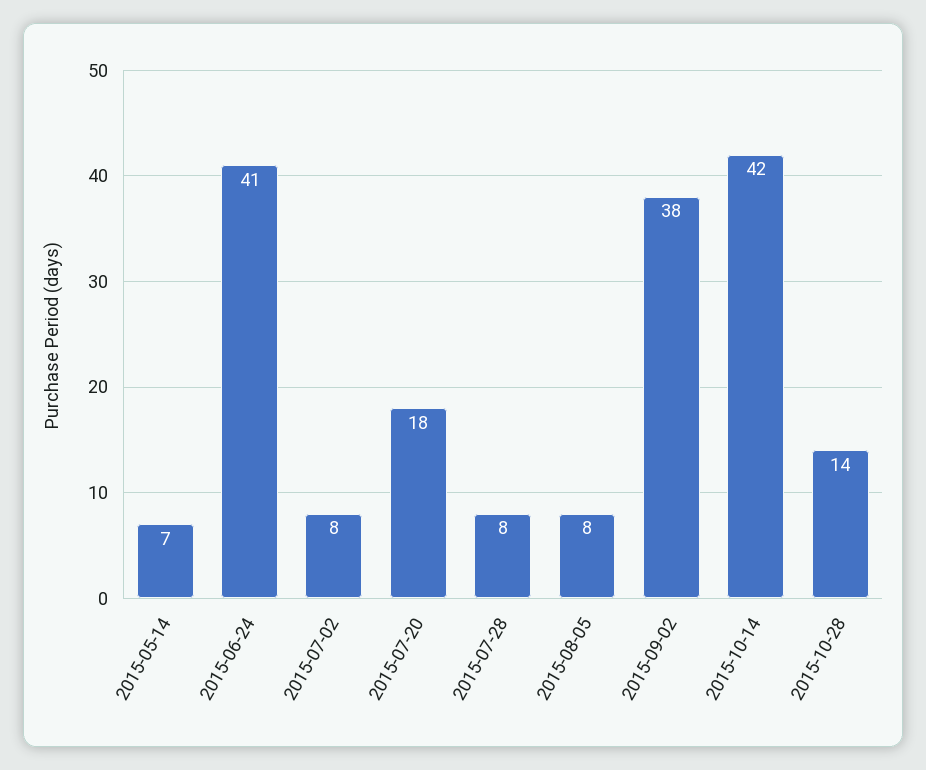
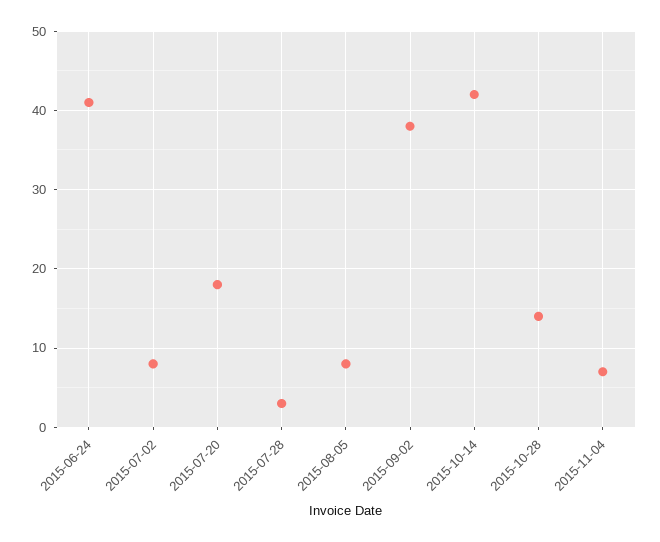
2015-05-14: 7 -> none
2015-07-28: 8 -> 3
2015-11-04: none -> 7

